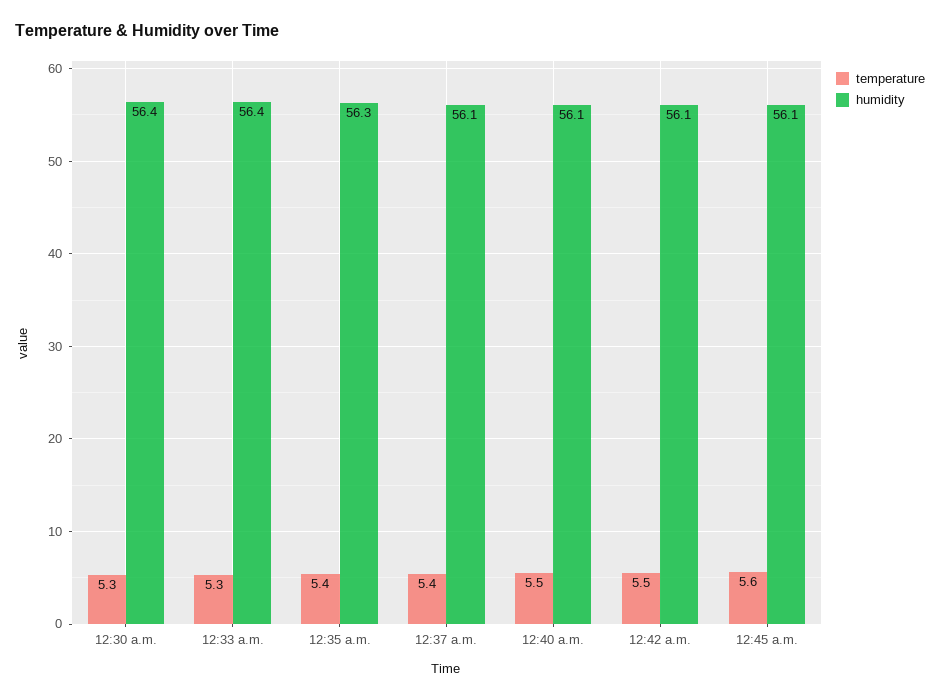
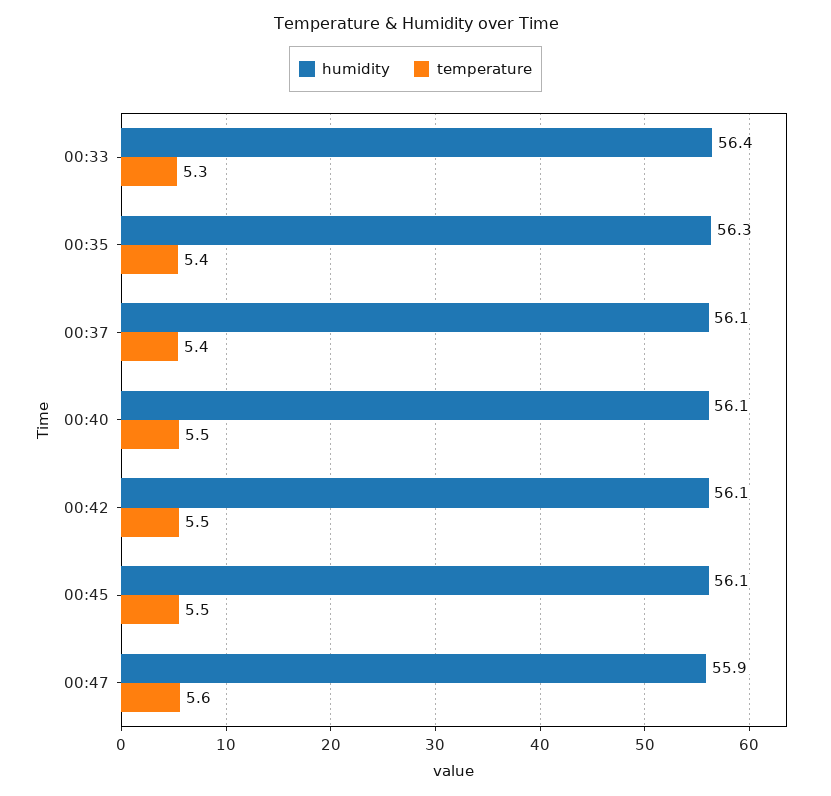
temperature, 12:30 a.m.: 5.3 -> none
humidity, 12:30 a.m.: 56.4 -> none
temperature, 12:45 a.m.: 5.6 -> 5.5
humidity, 00:47: none -> 55.9
temperature, 00:47: none -> 5.6

